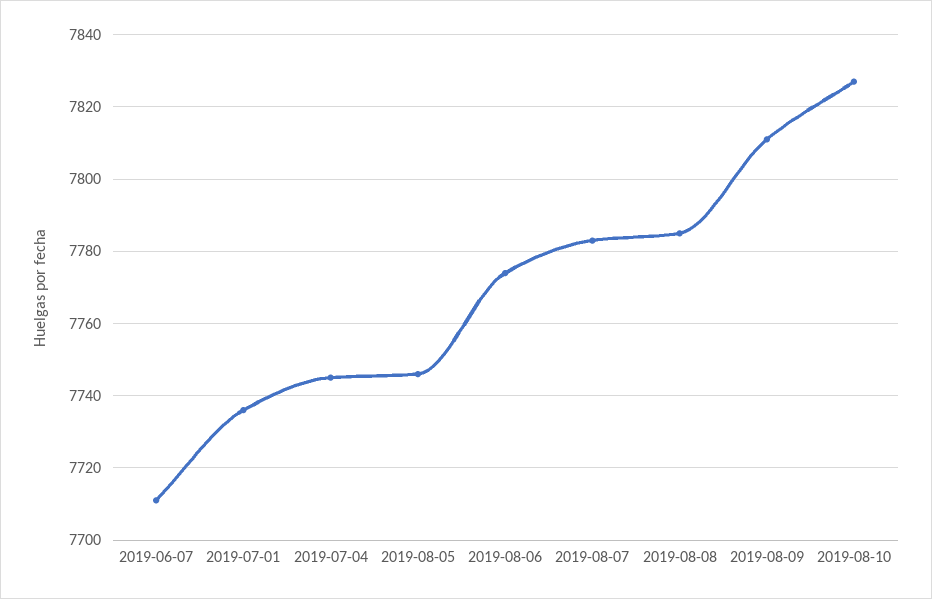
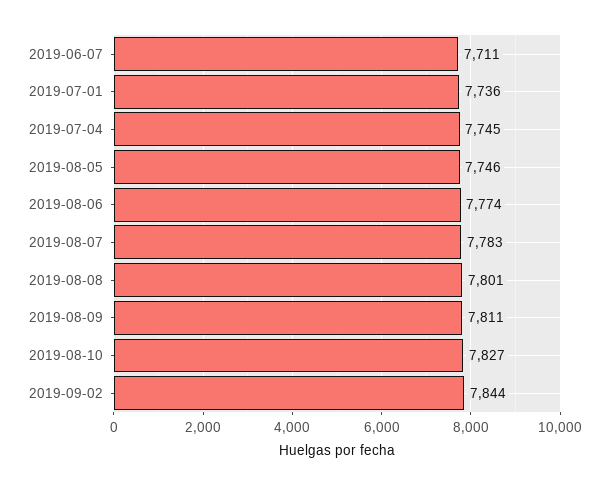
2019-08-08: 7785 -> 7801
2019-09-02: none -> 7844

